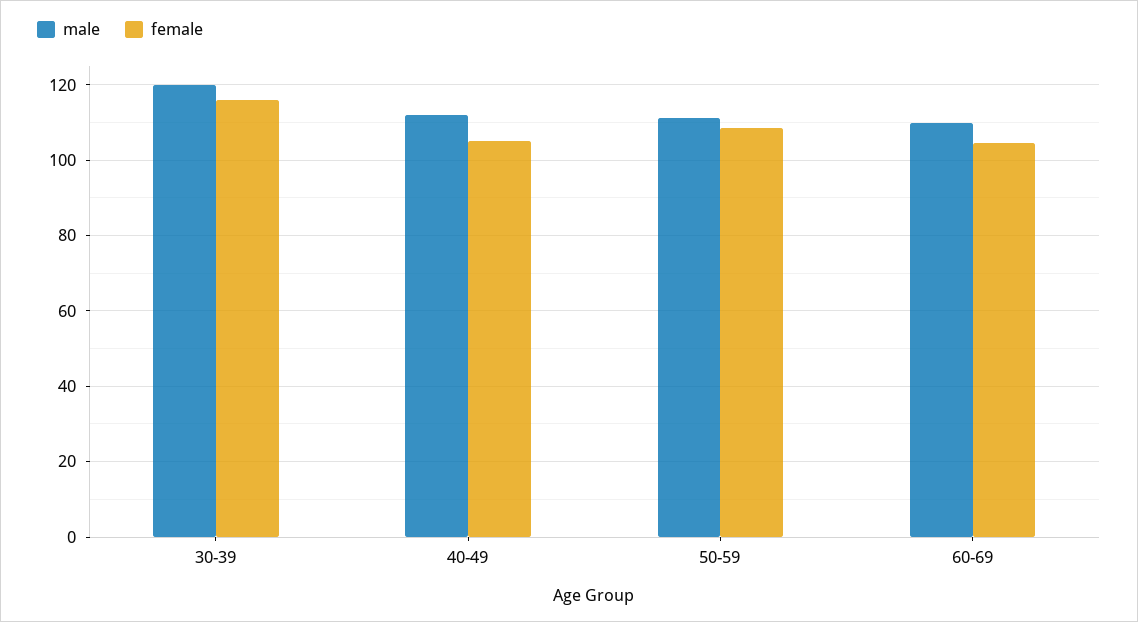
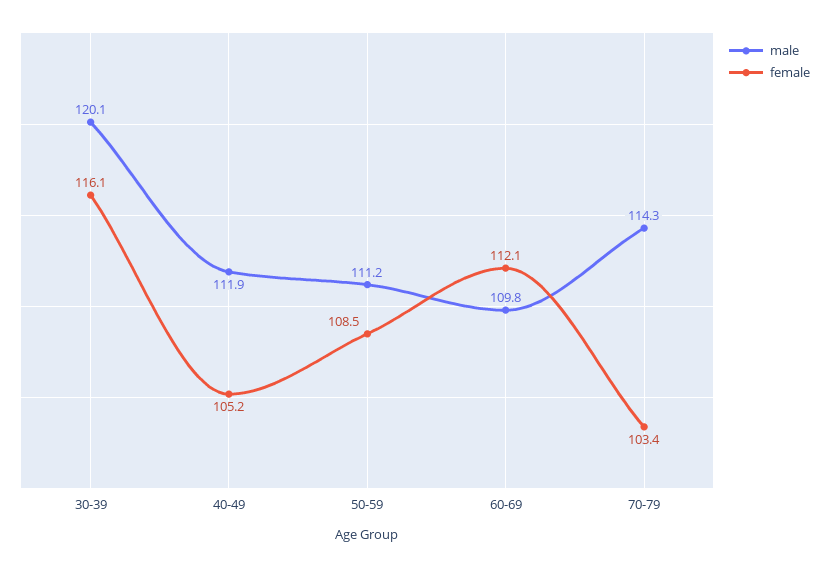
female, 60-69: 104 -> 112.1
male, 70-79: none -> 114.3
female, 70-79: none -> 103.4

